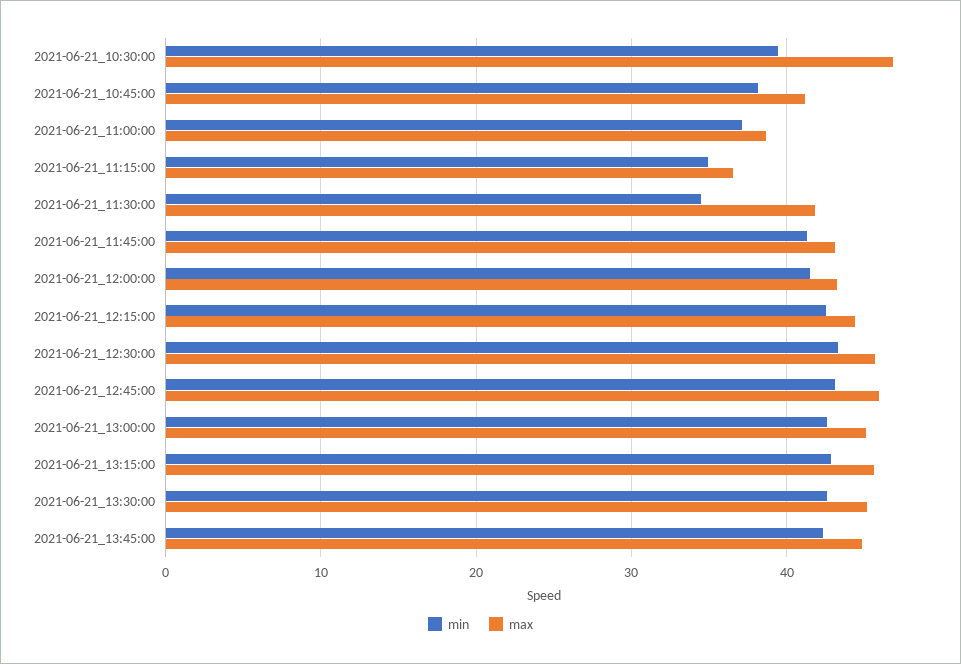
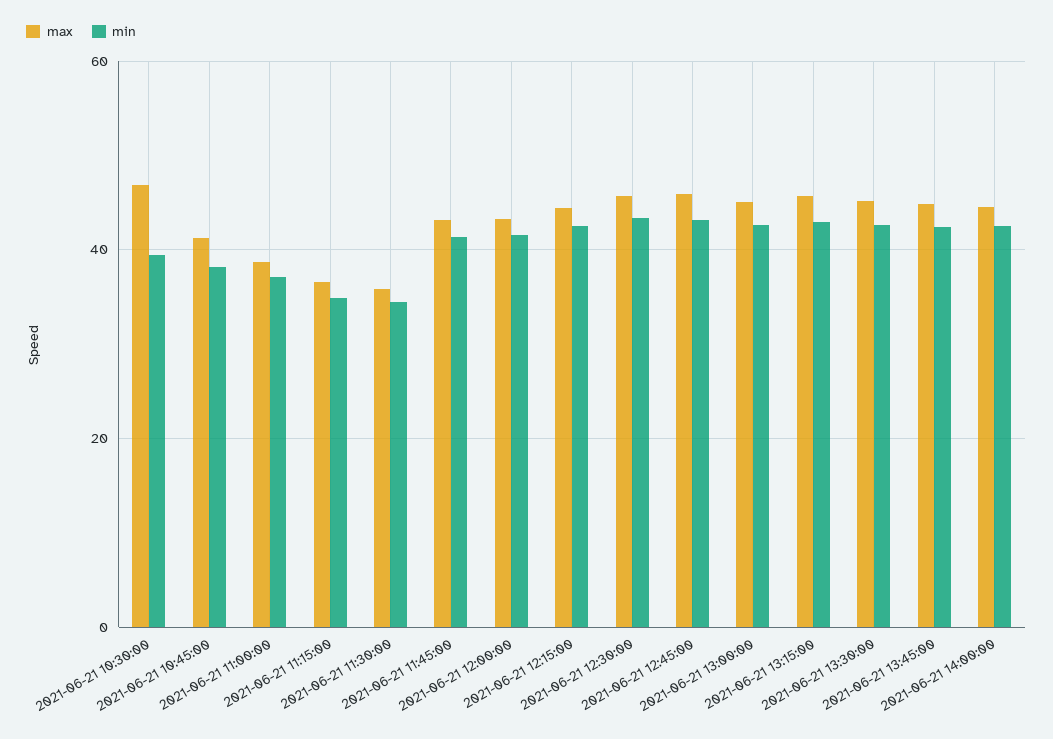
max, 2021-06-21_11:30:00: 42 -> 36
max, 2021-06-21 14:00:00: none -> 44
min, 2021-06-21 14:00:00: none -> 42

